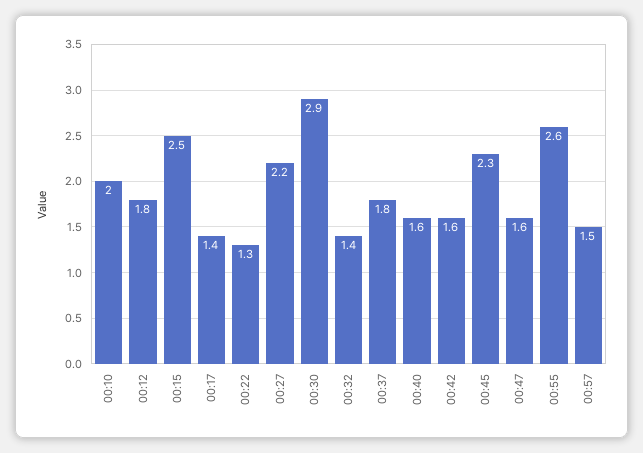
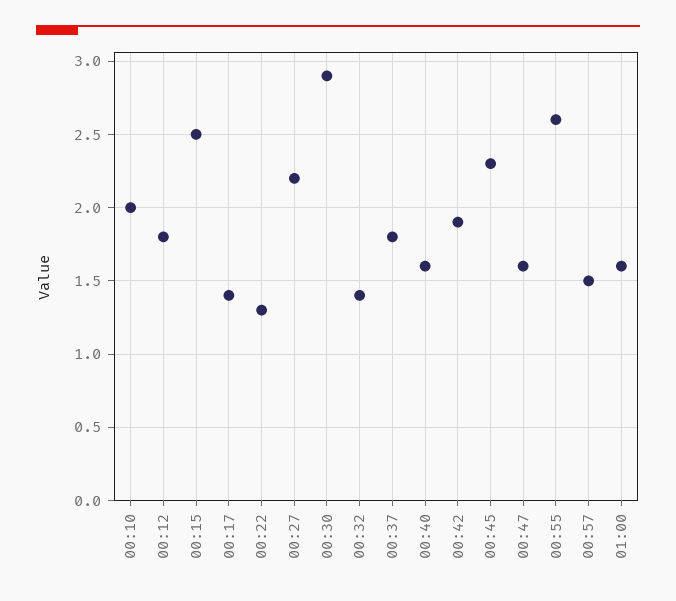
00:42: 1.6 -> 1.9
01:00: none -> 1.6

